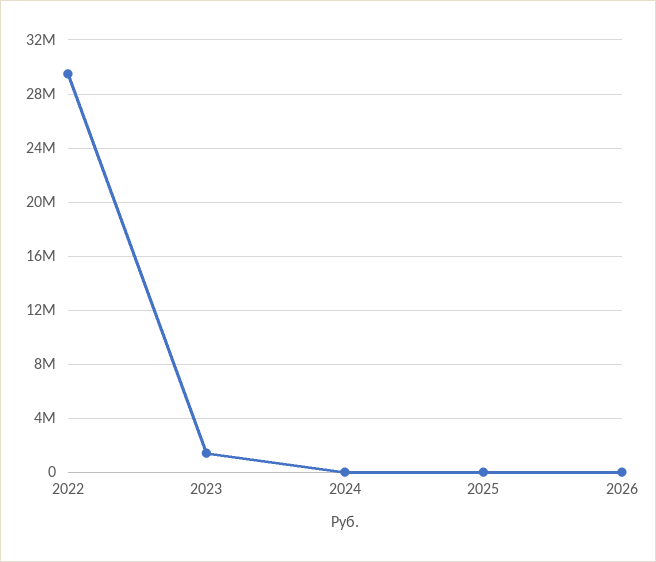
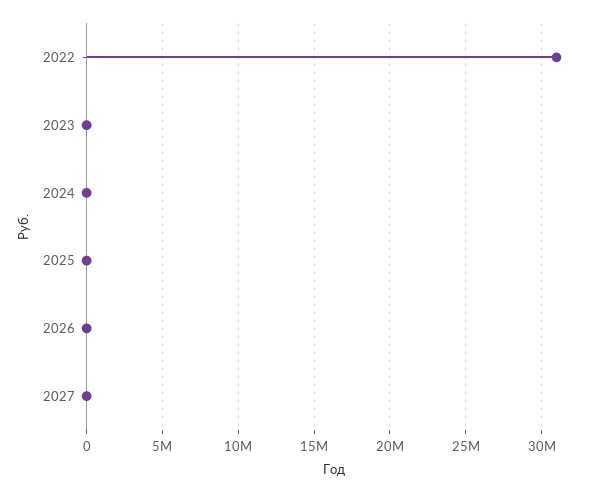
2022: 29500000 -> 31000000
2023: 1500000 -> 0
2027: none -> 0

